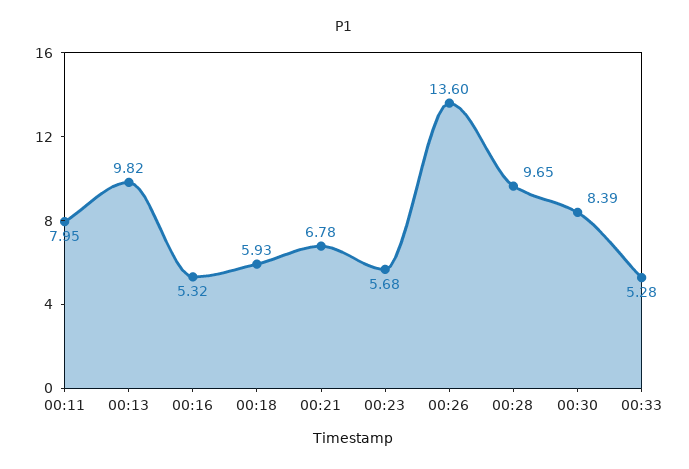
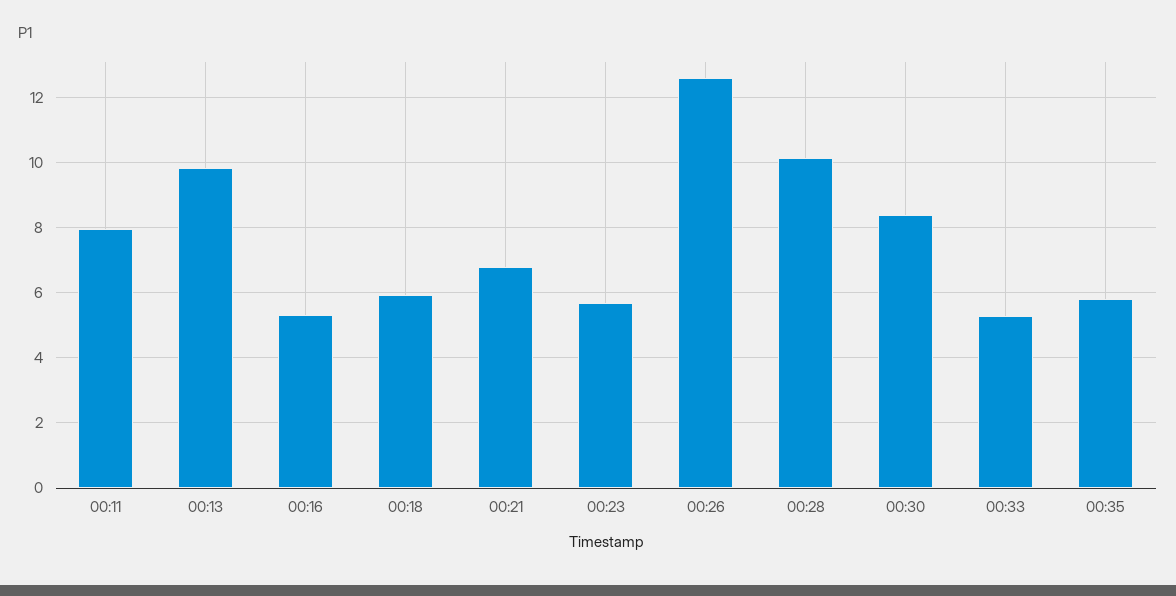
00:26: 13.6 -> 12.6
00:28: 9.65 -> 10.2
00:35: none -> 5.8

